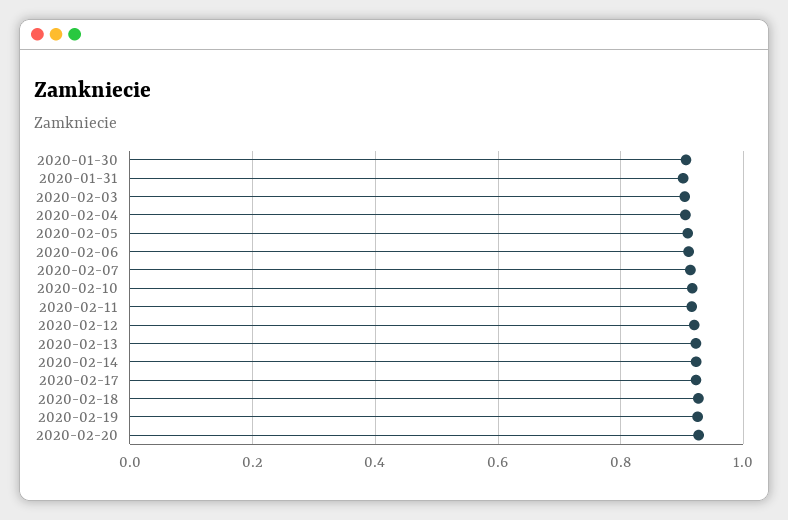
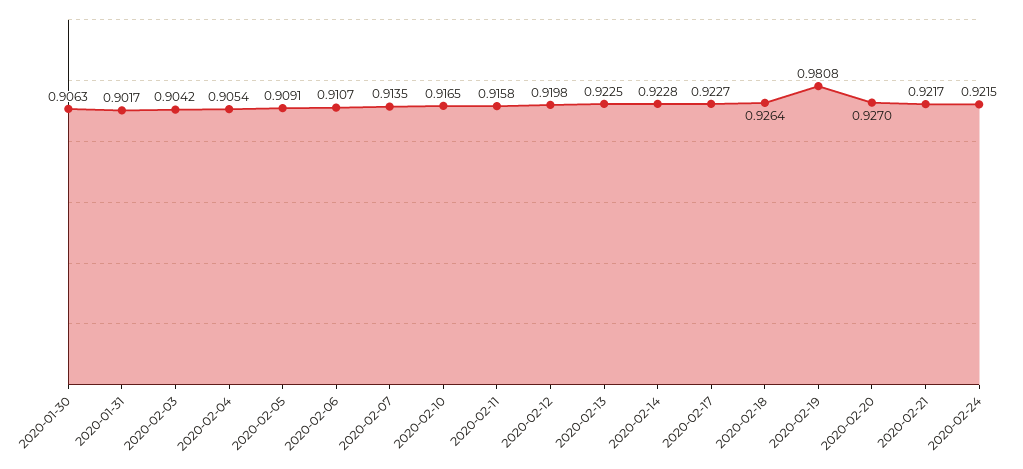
2020-02-19: 0.92 -> 0.9808
2020-02-21: none -> 0.9217
2020-02-24: none -> 0.9215

